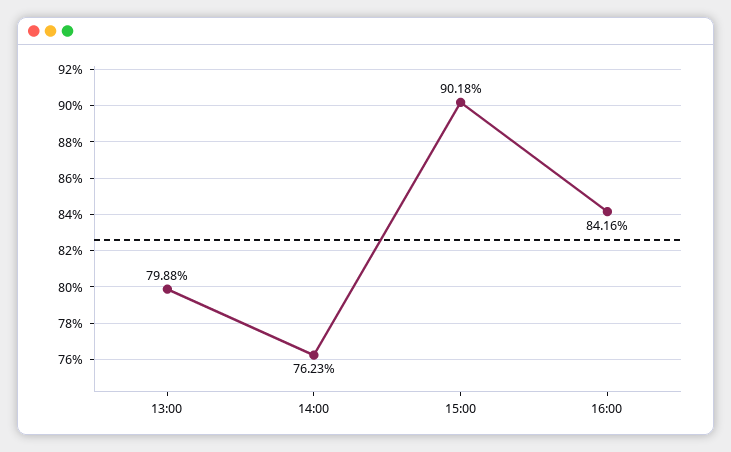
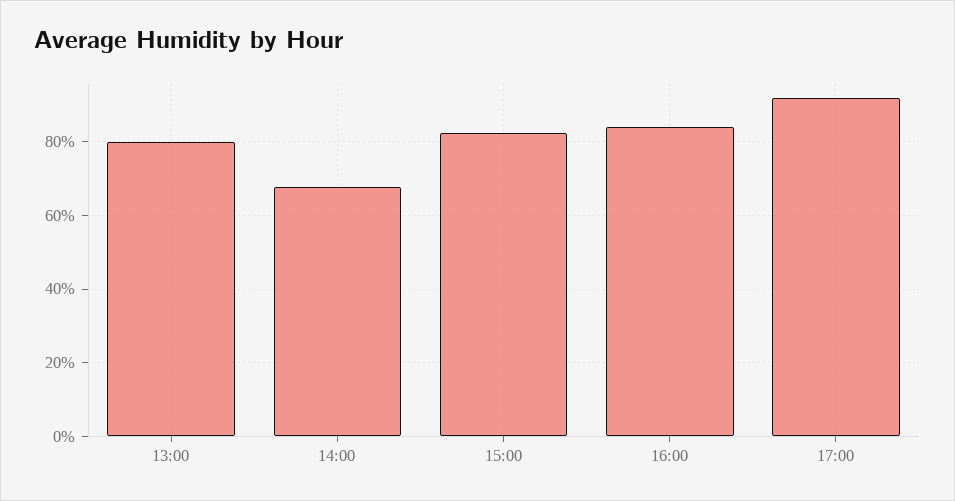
14:00: 76.23 -> 68
15:00: 90.18 -> 82
17:00: none -> 92

